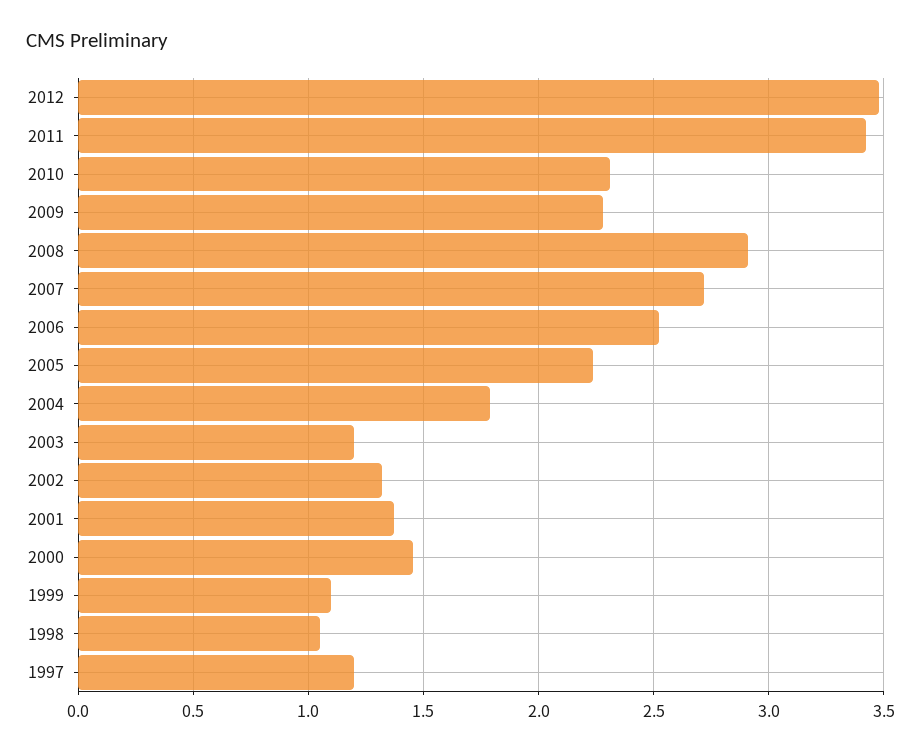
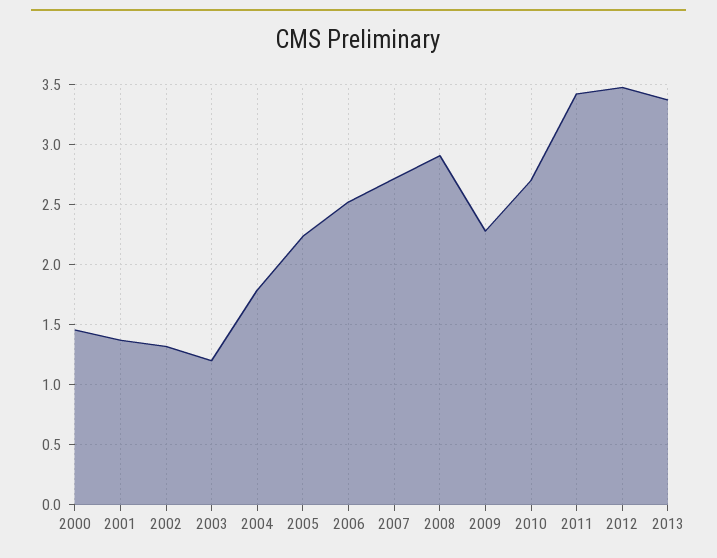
2010: 2.3 -> 2.7
1999: 1.1 -> none
1998: 1.05 -> none
1997: 1.2 -> none
2013: none -> 3.4

